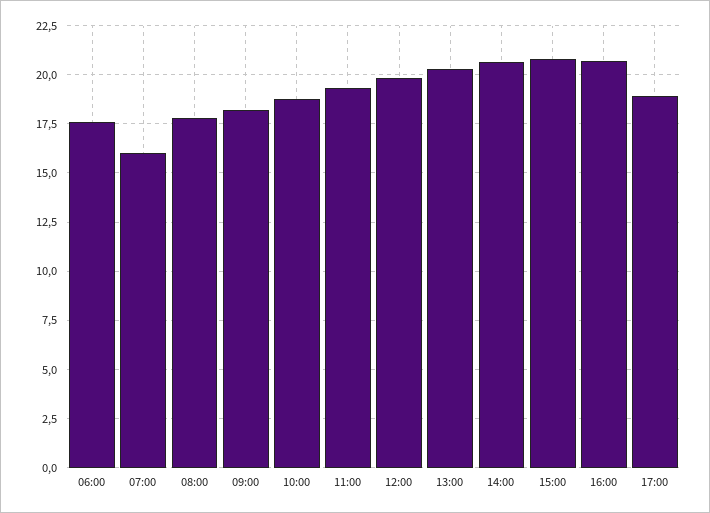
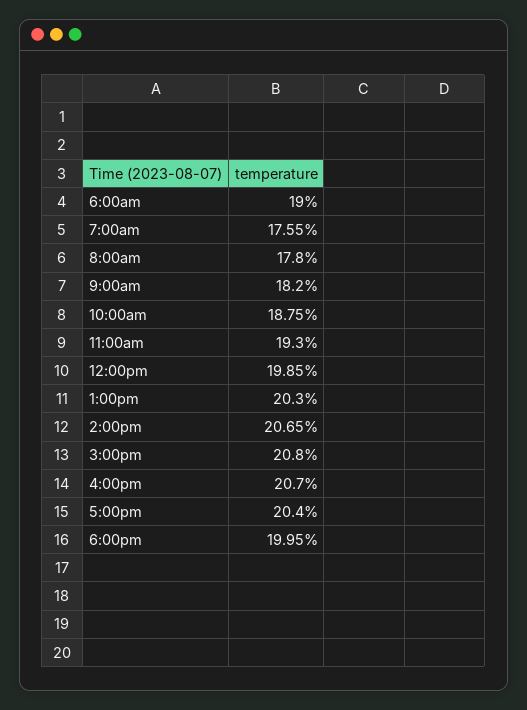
06:00: 17.5 -> 19
07:00: 16 -> 17.55
17:00: 19 -> 20.4
6:00pm: none -> 19.95

